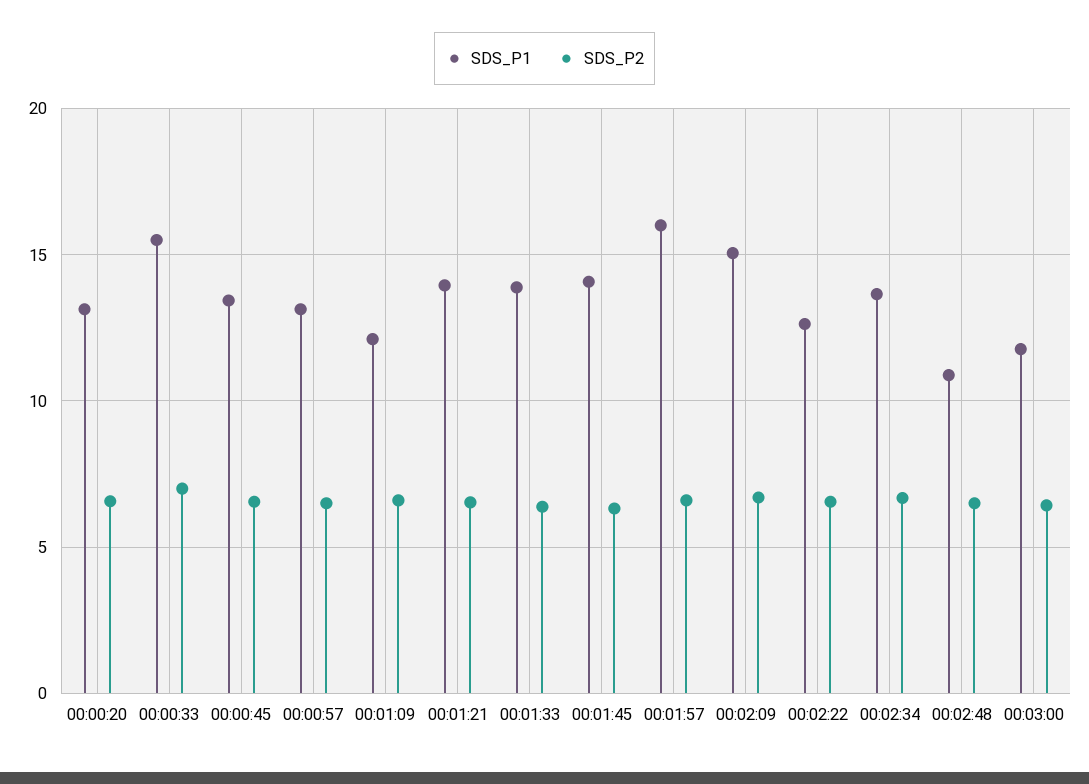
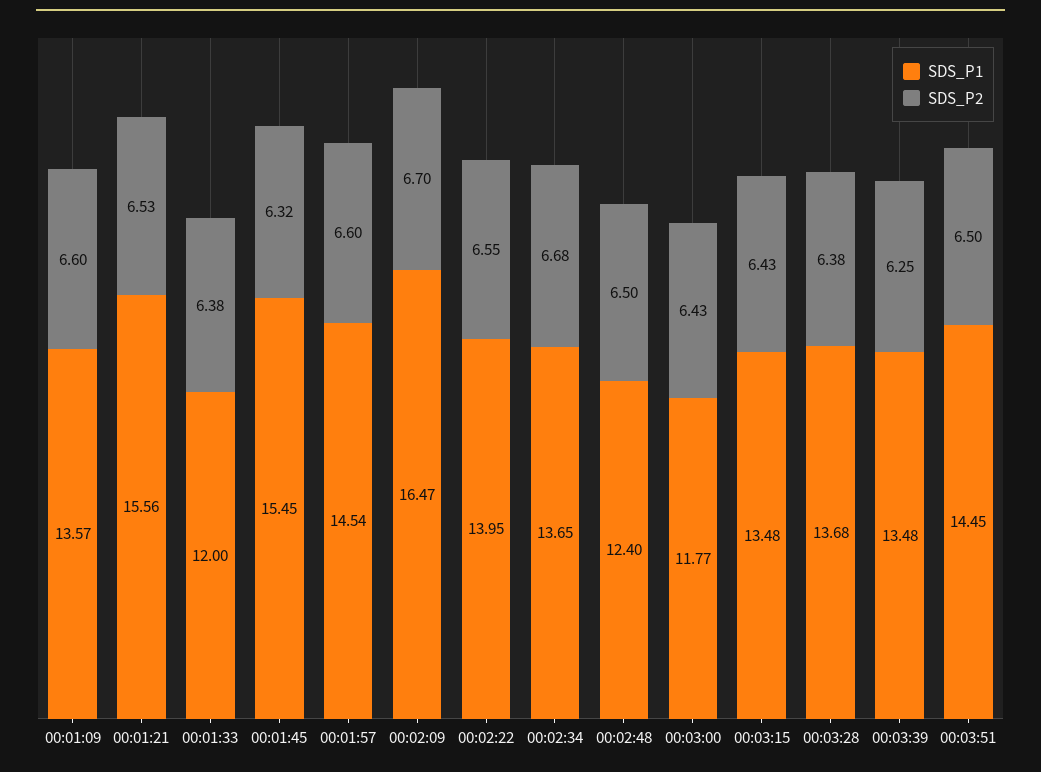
SDS_P1, 00:00:20: 13 -> none
SDS_P2, 00:00:20: 6.5 -> none
SDS_P1, 00:00:33: 15.5 -> none
SDS_P2, 00:00:33: 7 -> none
SDS_P1, 00:00:45: 13.5 -> none
SDS_P2, 00:00:45: 6.5 -> none
SDS_P1, 00:00:57: 13 -> none
SDS_P2, 00:00:57: 6.5 -> none
SDS_P1, 00:01:09: 12 -> 13.57
SDS_P1, 00:01:21: 14 -> 15.56
SDS_P1, 00:01:33: 14 -> 12
SDS_P1, 00:01:45: 14 -> 15.45
SDS_P1, 00:01:57: 16 -> 14.54
SDS_P1, 00:02:09: 15 -> 16.47
SDS_P1, 00:02:22: 12.5 -> 13.95
SDS_P1, 00:02:48: 11 -> 12.4
SDS_P1, 00:03:15: none -> 13.48
SDS_P2, 00:03:15: none -> 6.43
SDS_P1, 00:03:28: none -> 13.68
SDS_P2, 00:03:28: none -> 6.38
SDS_P1, 00:03:39: none -> 13.48
SDS_P2, 00:03:39: none -> 6.25
SDS_P1, 00:03:51: none -> 14.45
SDS_P2, 00:03:51: none -> 6.5

